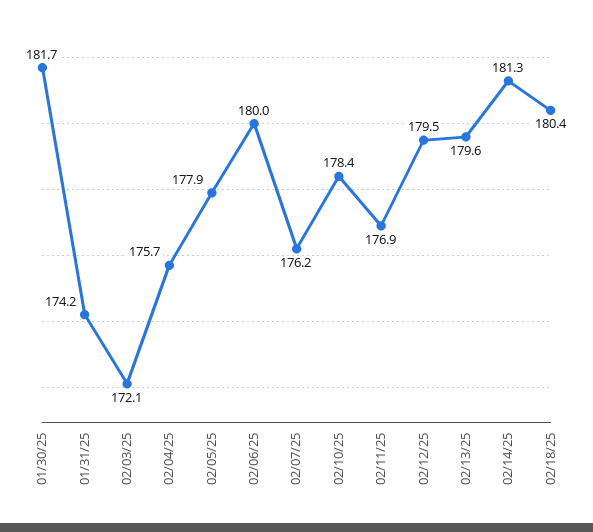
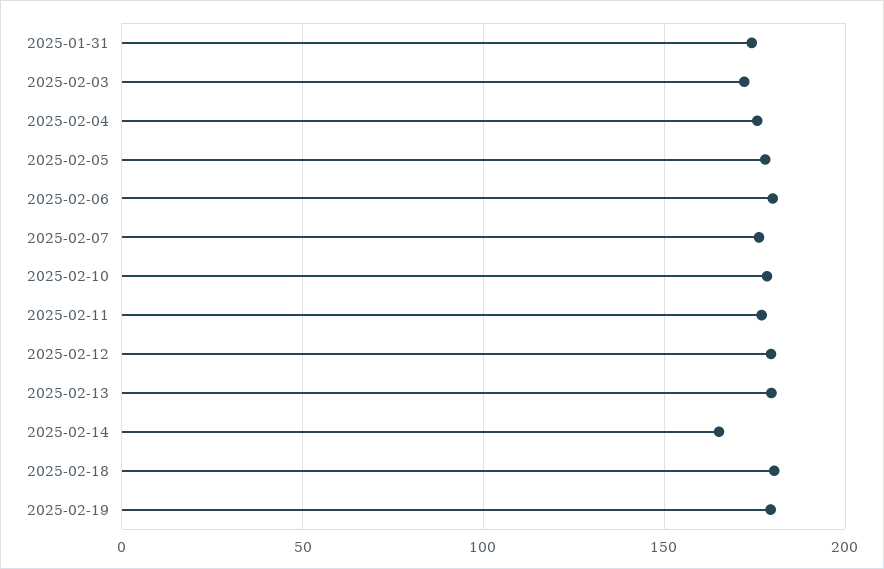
01/30/25: 181.7 -> none
02/14/25: 181.3 -> 165
2025-02-19: none -> 180

